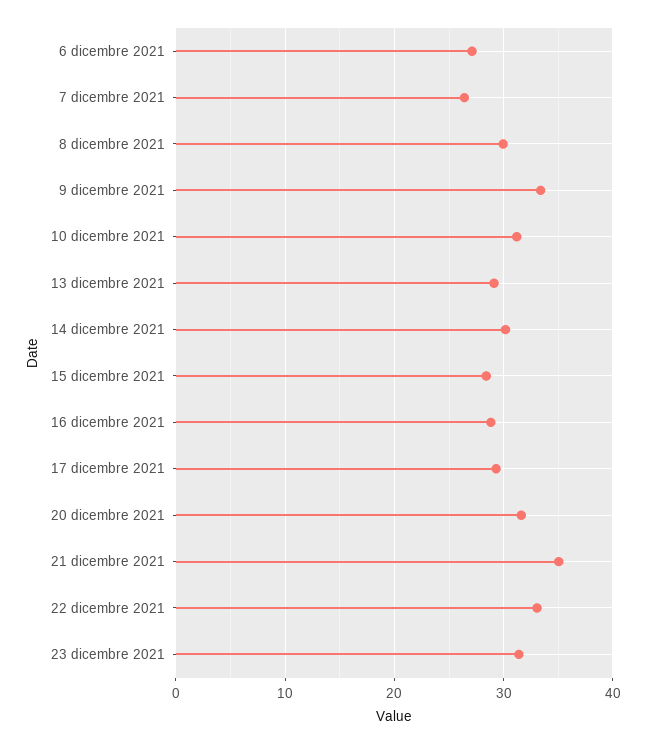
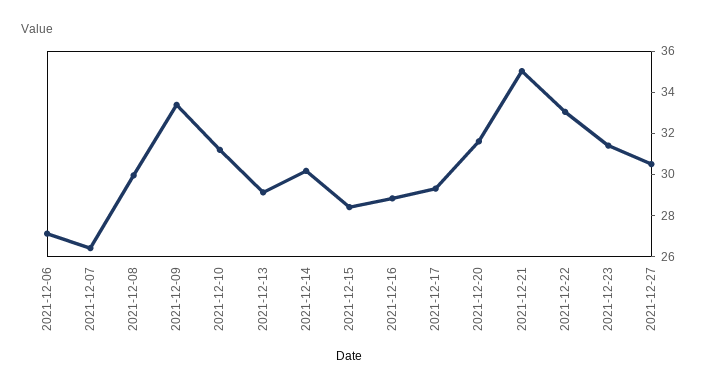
2021-12-27: none -> 30.5

